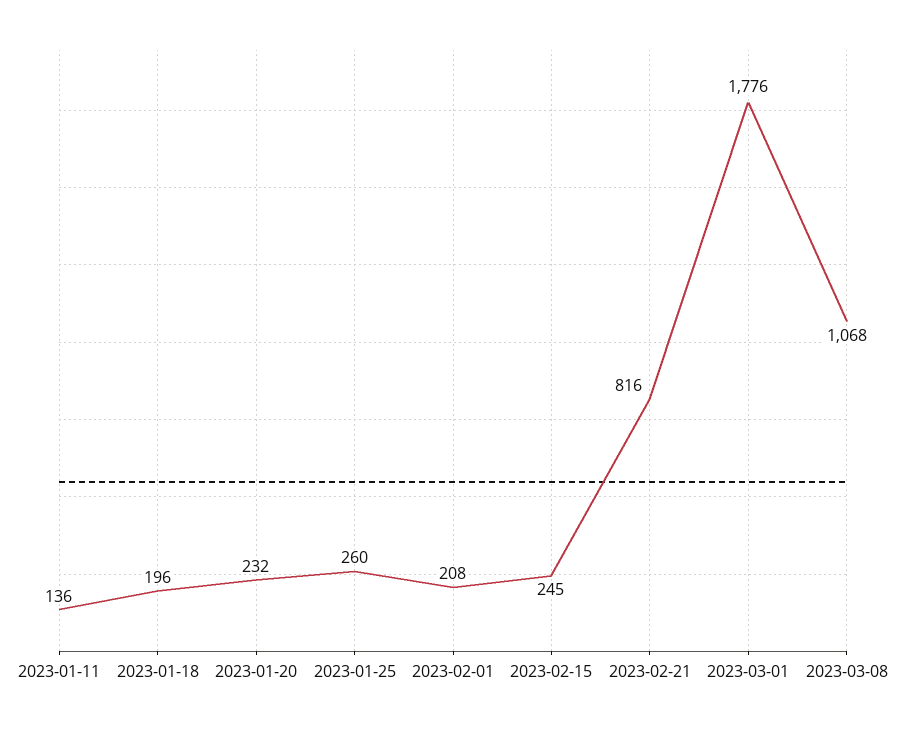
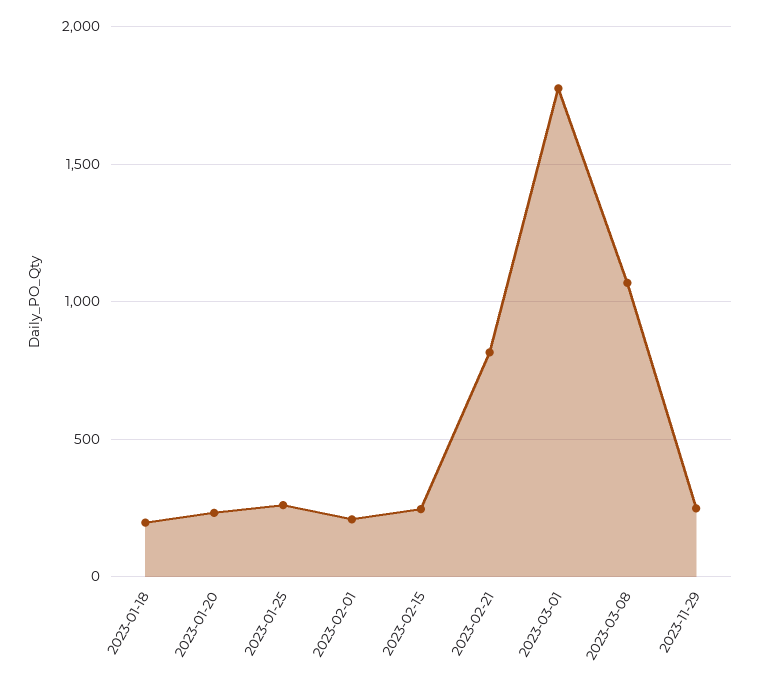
2023-01-11: 136 -> none
2023-11-29: none -> 250

